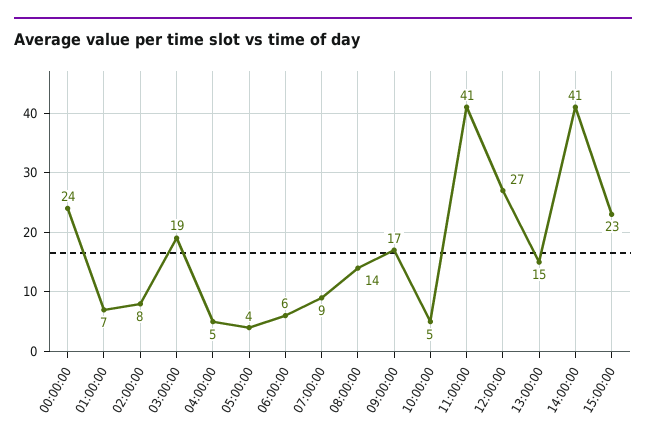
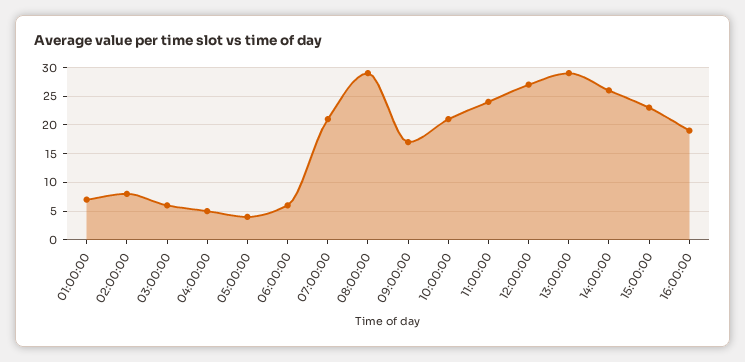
00:00:00: 24 -> none
03:00:00: 19 -> 5
07:00:00: 9 -> 20
08:00:00: 14 -> 30
10:00:00: 5 -> 20
11:00:00: 41 -> 25
13:00:00: 15 -> 30
14:00:00: 41 -> 25
16:00:00: none -> 20

